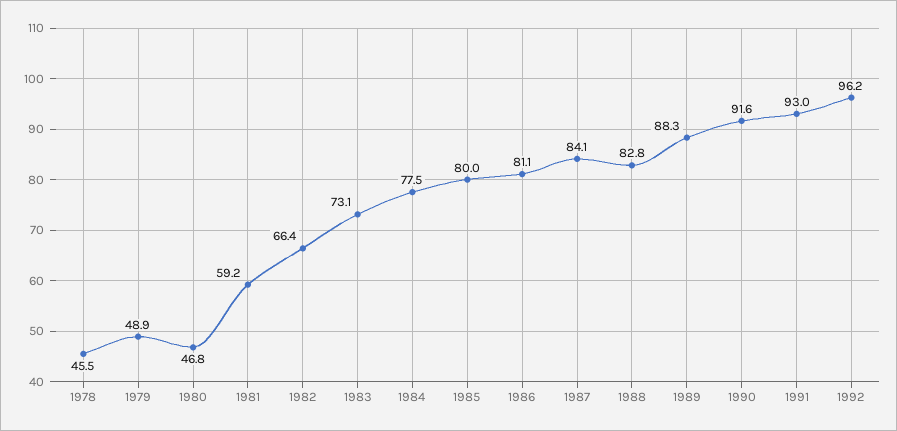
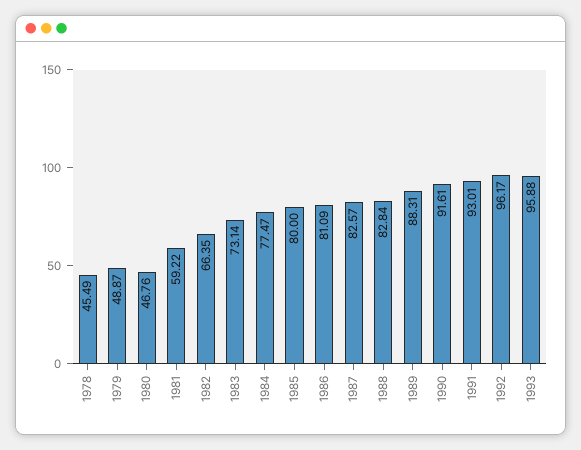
1987: 84.1 -> 82.57
1993: none -> 95.88

